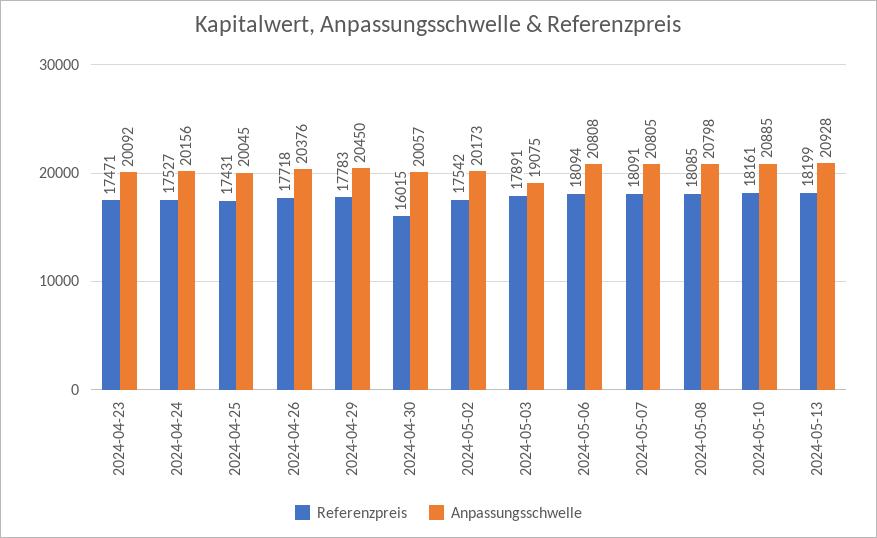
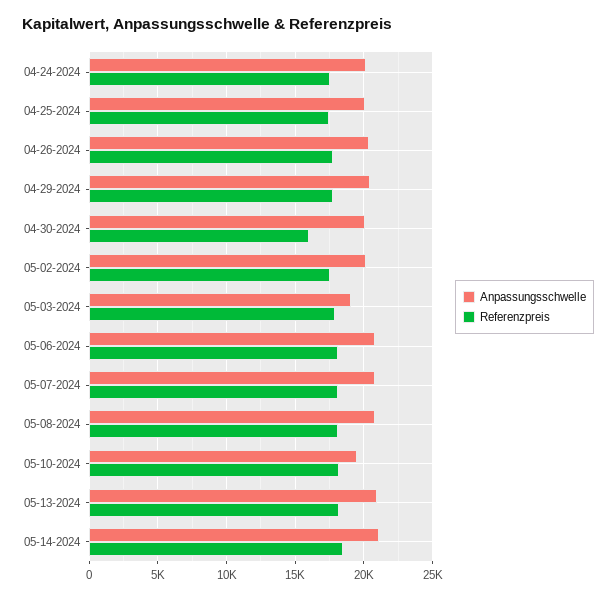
Referenzpreis, 2024-04-23: 17471 -> none
Anpassungsschwelle, 2024-04-23: 20092 -> none
Anpassungsschwelle, 2024-05-10: 20885 -> 19500
Anpassungsschwelle, 05-14-2024: none -> 21000
Referenzpreis, 05-14-2024: none -> 18500

